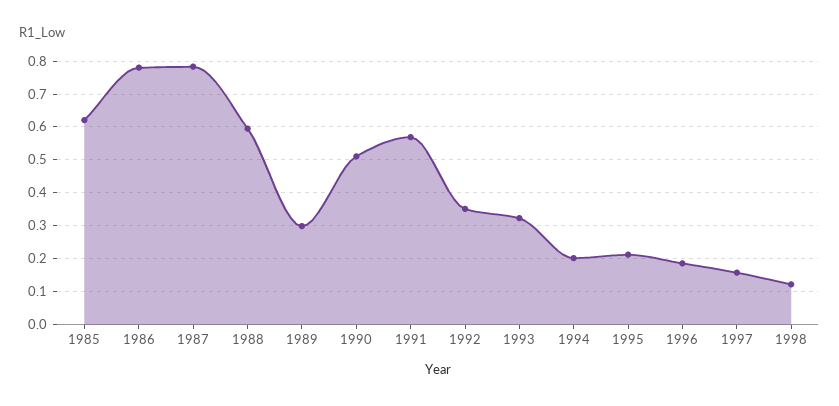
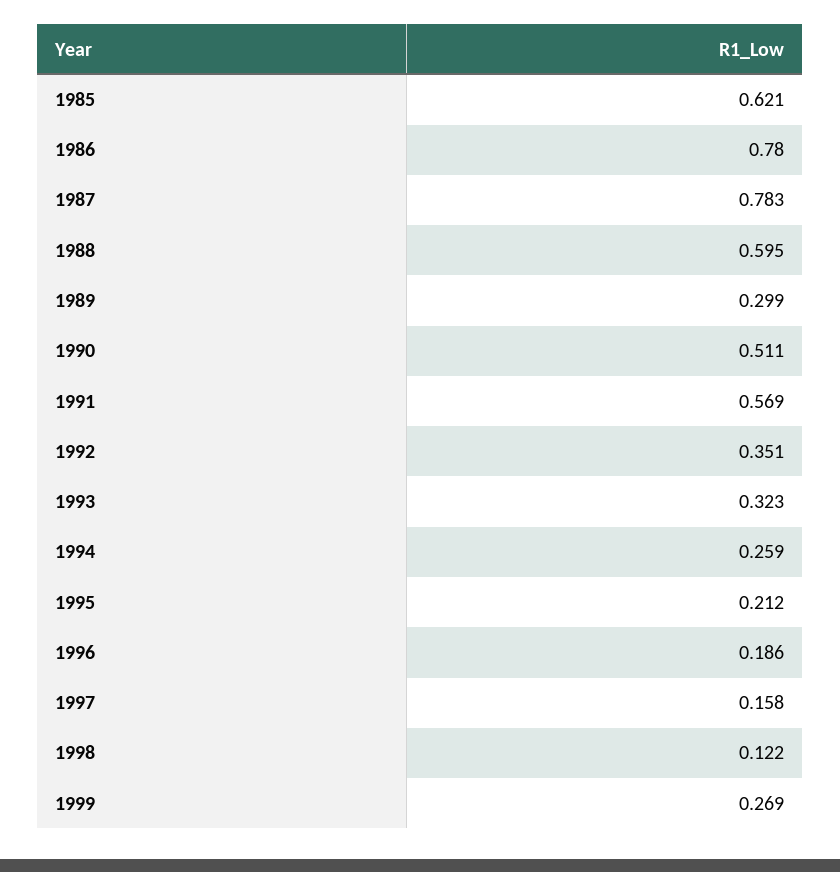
1994: 0.2 -> 0.259
1999: none -> 0.269

